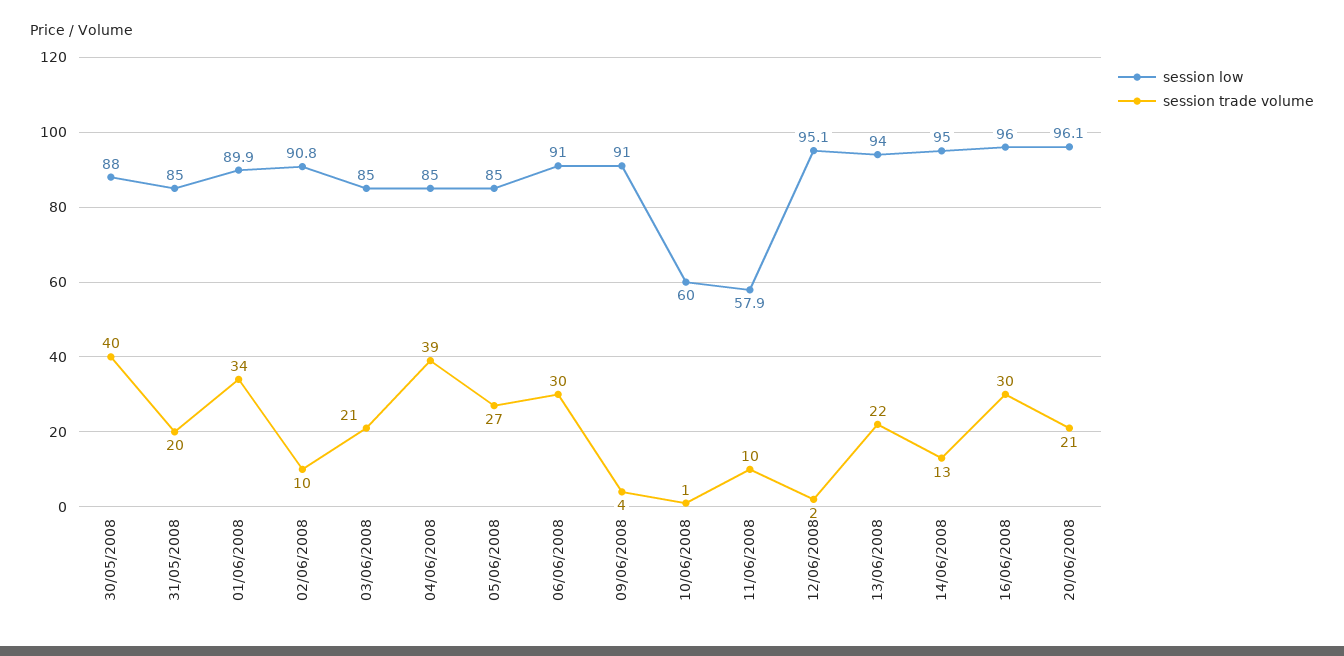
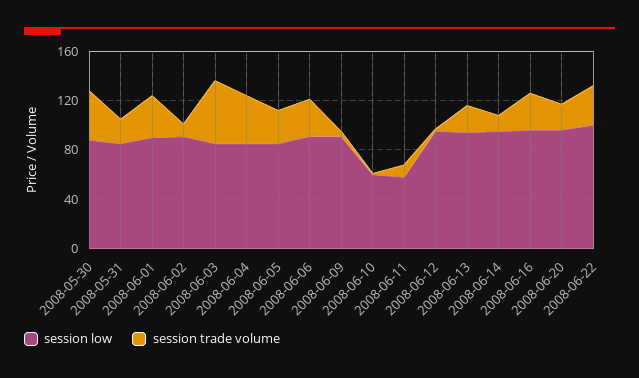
session trade volume, 03/06/2008: 21 -> 50
session low, 2008-06-22: none -> 100
session trade volume, 2008-06-22: none -> 30

